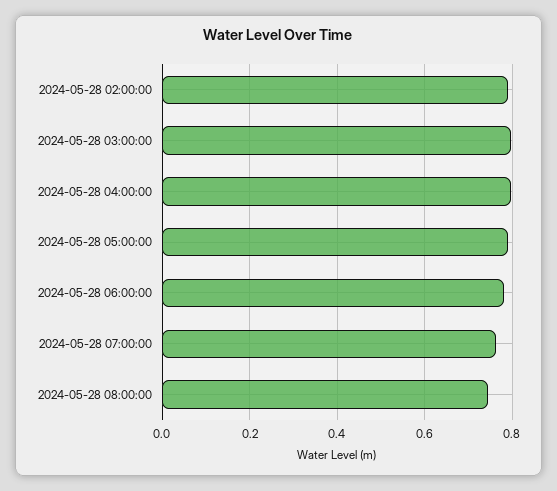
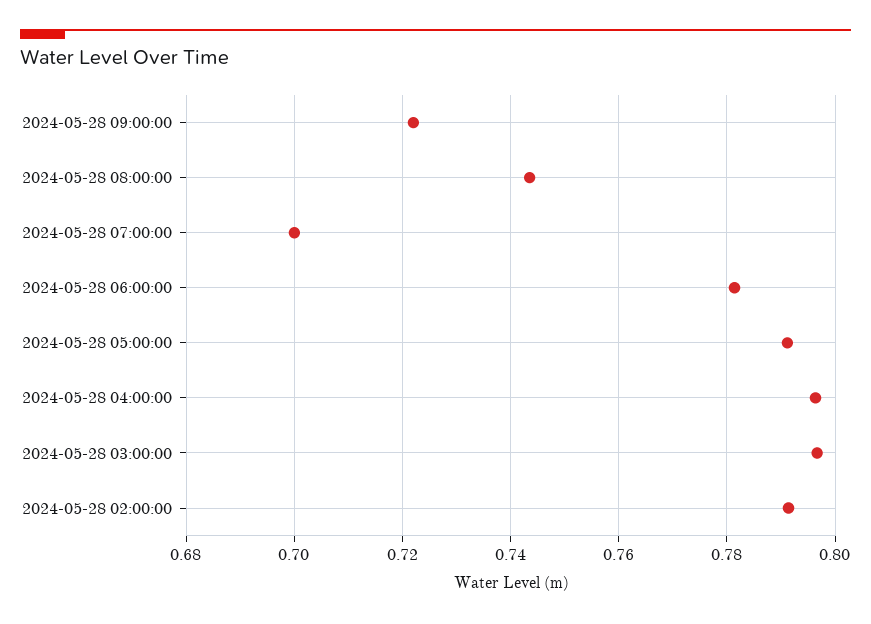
2024-05-28 07:00:00: 0.76 -> 0.7
2024-05-28 09:00:00: none -> 0.722

